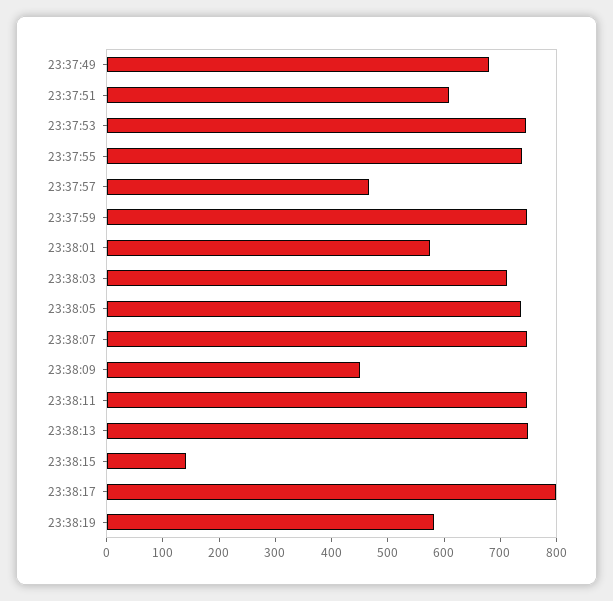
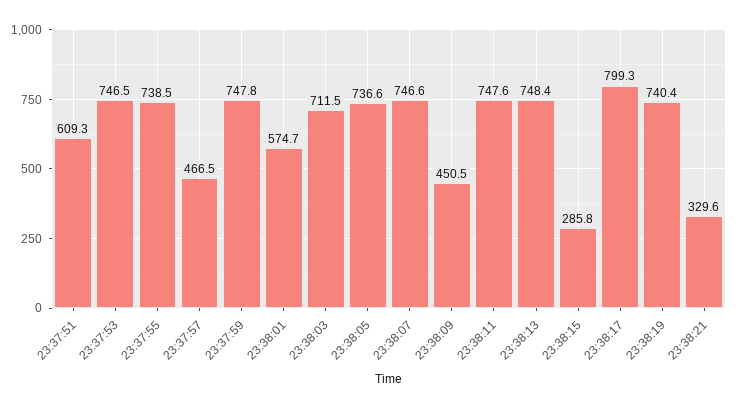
23:37:49: 680 -> none
23:38:15: 140 -> 285.8
23:38:19: 580 -> 740.4
23:38:21: none -> 329.6

